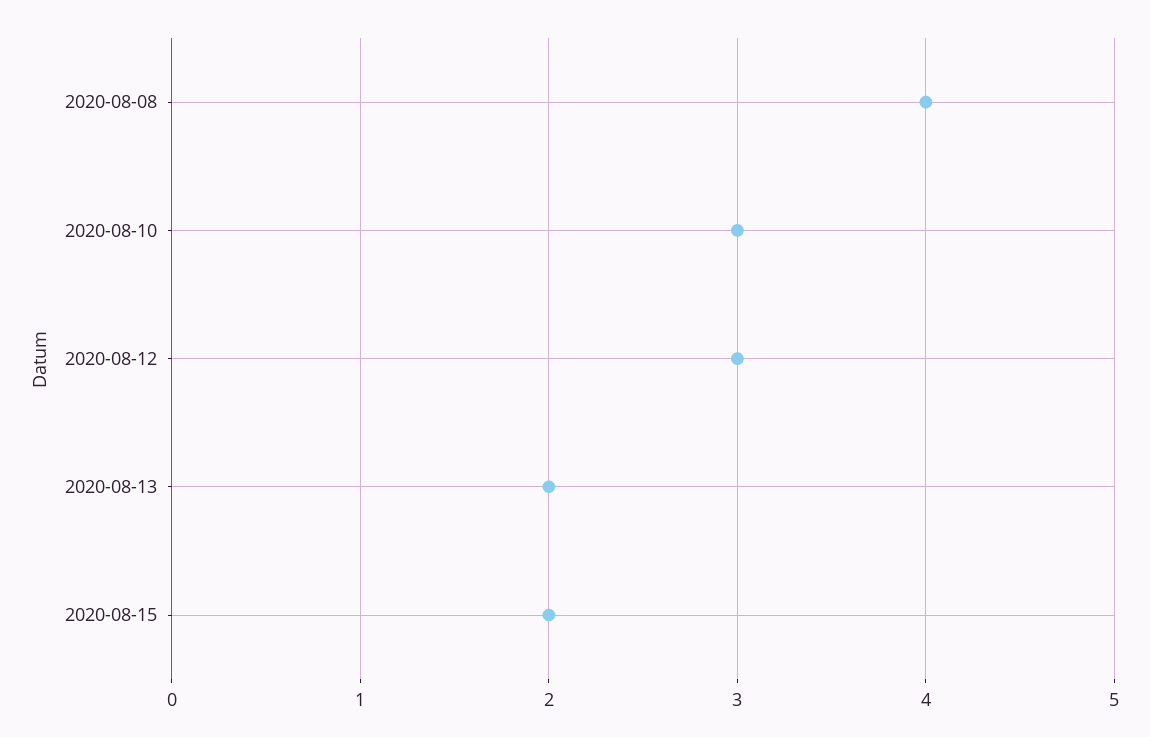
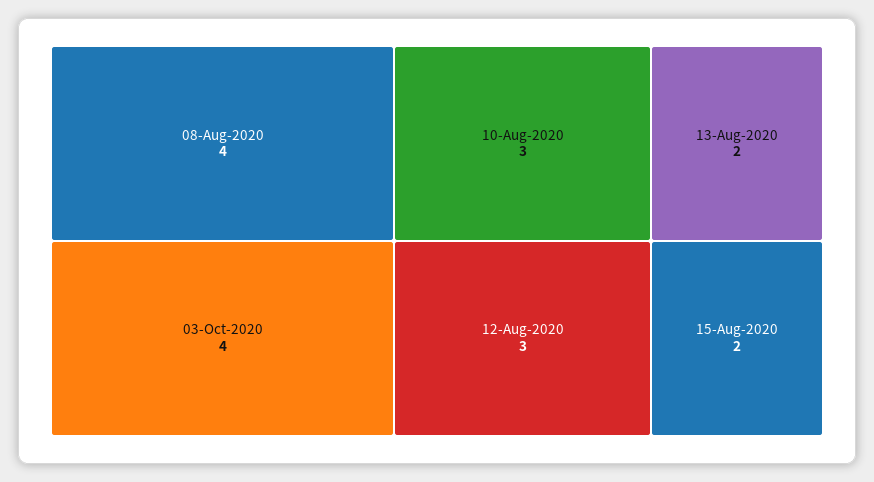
03-Oct-2020: none -> 4

